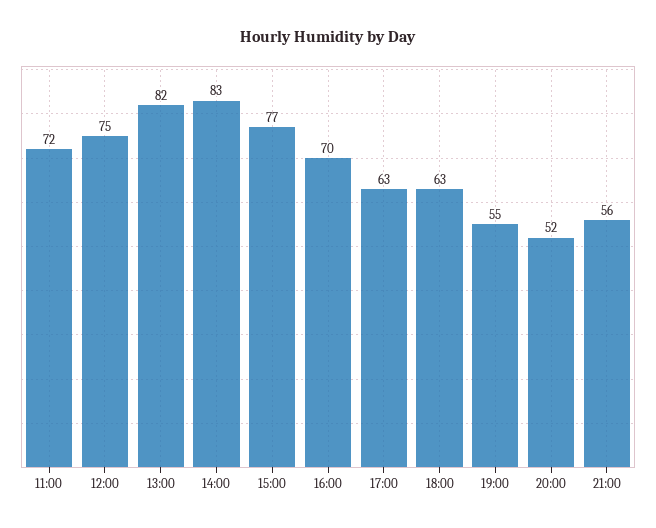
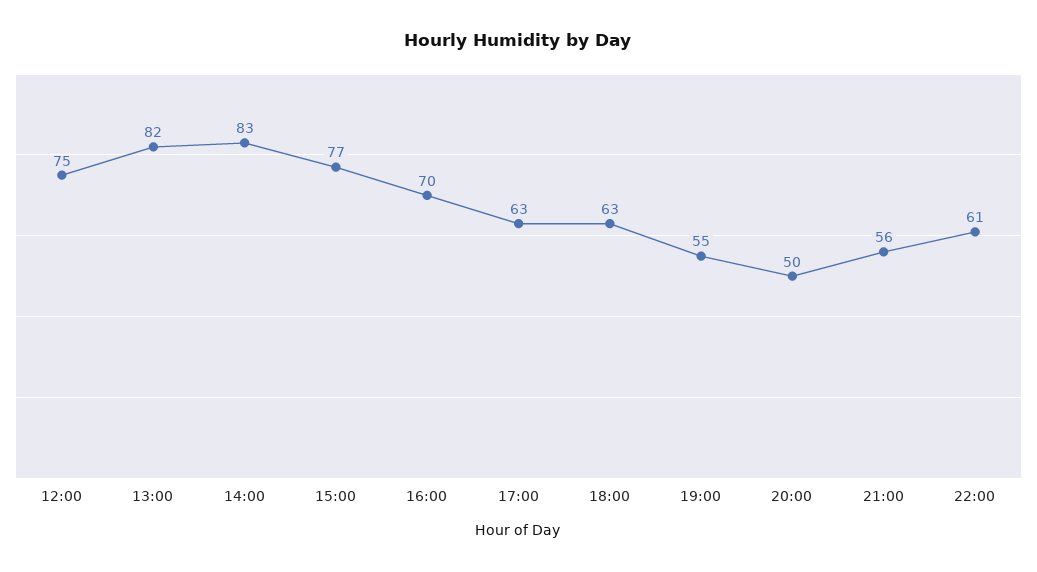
11:00: 72 -> none
20:00: 52 -> 50
22:00: none -> 61

